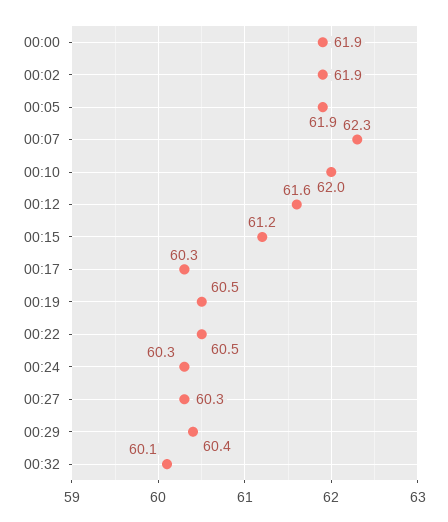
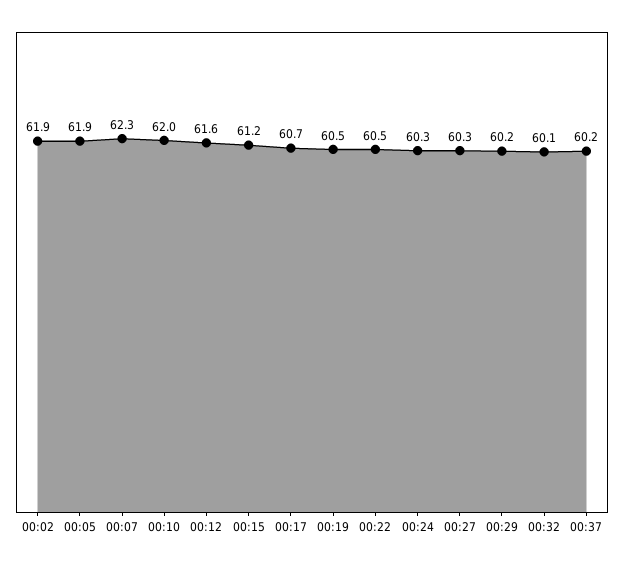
00:00: 61.9 -> none
00:17: 60.3 -> 60.7
00:29: 60.4 -> 60.2
00:37: none -> 60.2

